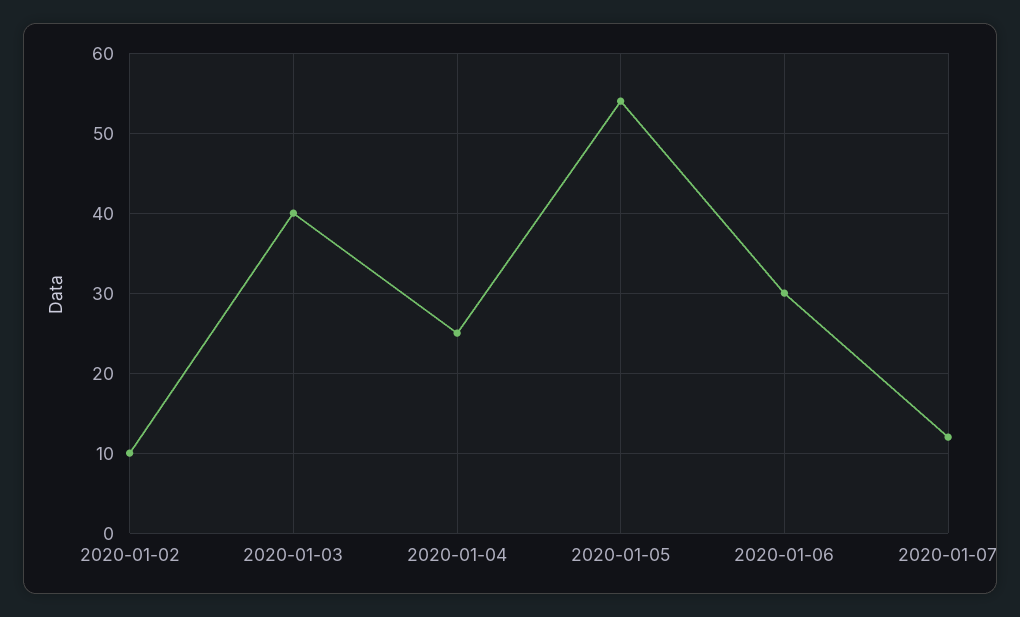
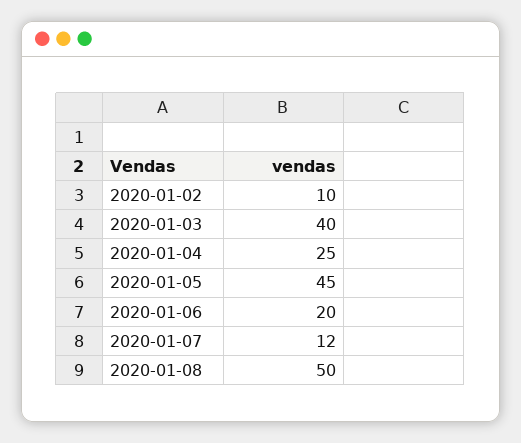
2020-01-05: 54 -> 45
2020-01-06: 30 -> 20
2020-01-08: none -> 50

